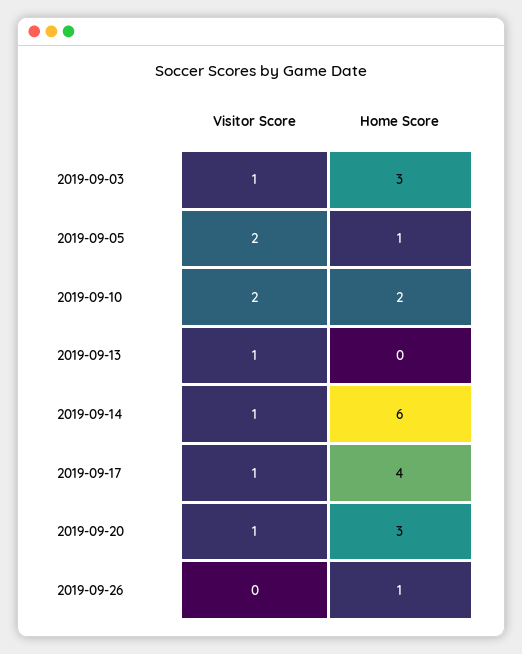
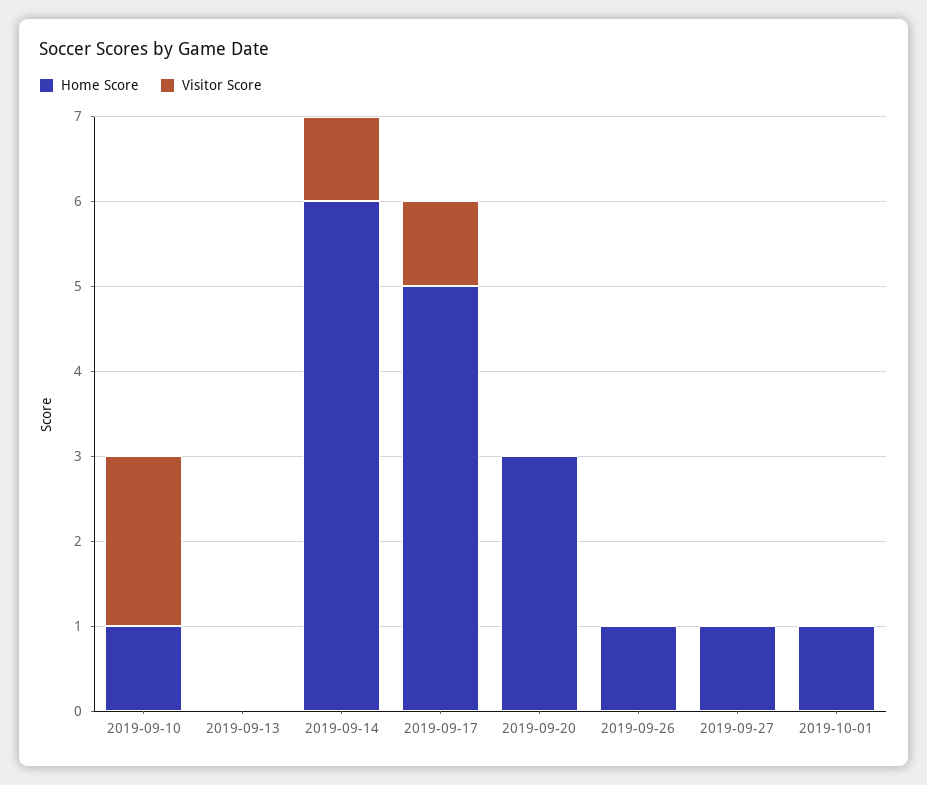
Visitor Score, 2019-09-03: 1 -> none
Home Score, 2019-09-03: 3 -> none
Visitor Score, 2019-09-05: 2 -> none
Home Score, 2019-09-05: 1 -> none
Home Score, 2019-09-10: 2 -> 1
Visitor Score, 2019-09-13: 1 -> 0
Home Score, 2019-09-17: 4 -> 5
Visitor Score, 2019-09-20: 1 -> 0
Home Score, 2019-09-27: none -> 1
Visitor Score, 2019-09-27: none -> 0
Home Score, 2019-10-01: none -> 1
Visitor Score, 2019-10-01: none -> 0

